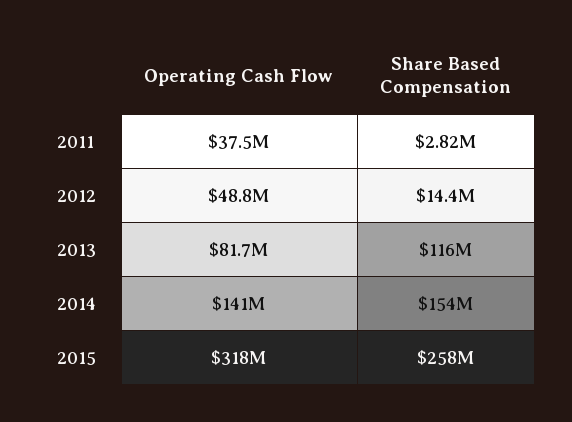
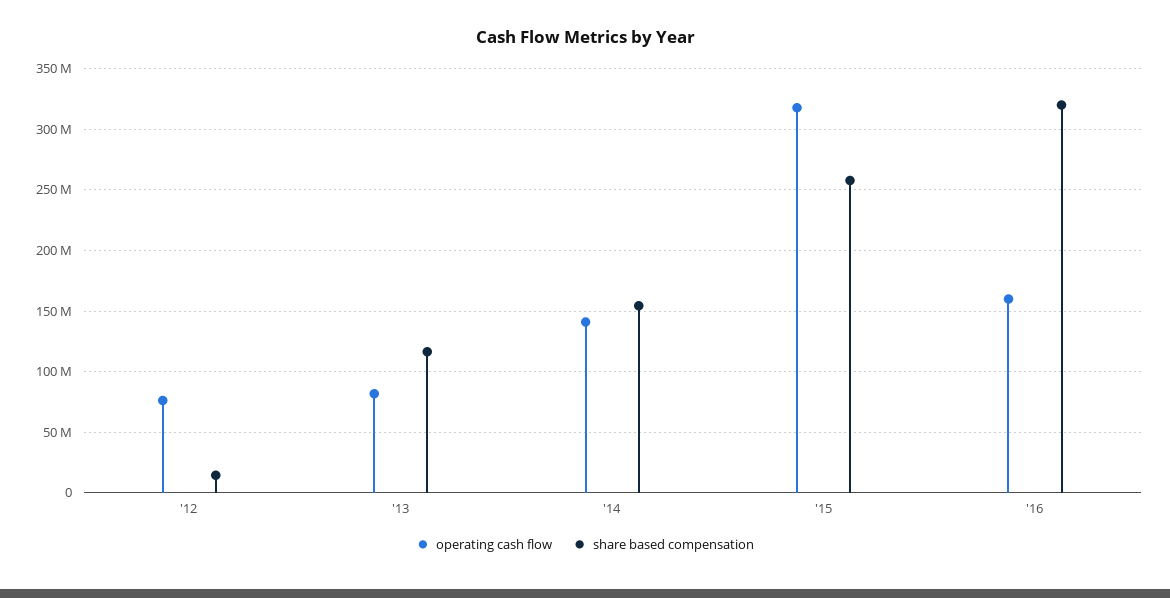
Operating Cash Flow, 2011: 37500000 -> none
Share Based Compensation, 2011: 2820000 -> none
Operating Cash Flow, 2012: 48800000 -> 75000000
Operating Cash Flow, '16: none -> 160000000
Share Based Compensation, '16: none -> 320000000

